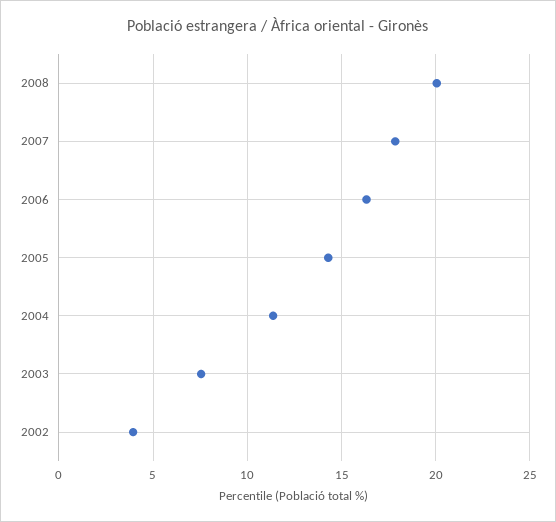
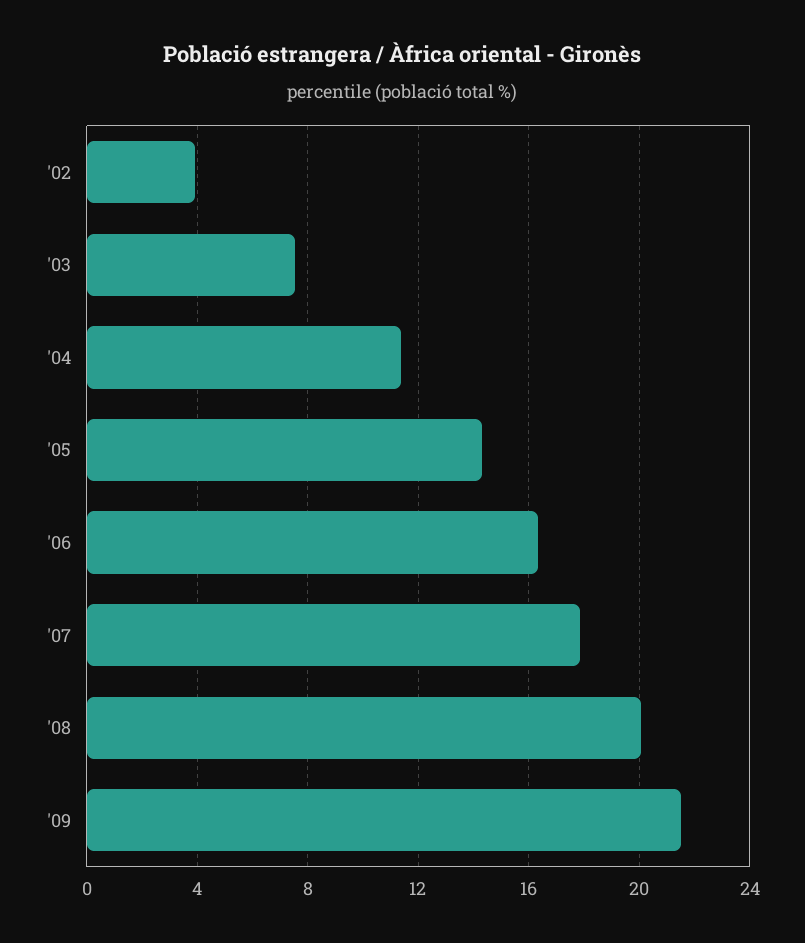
'09: none -> 21.5

